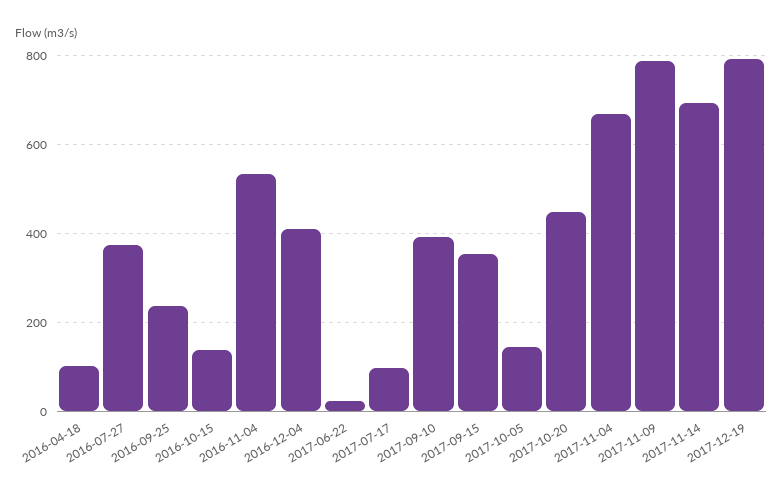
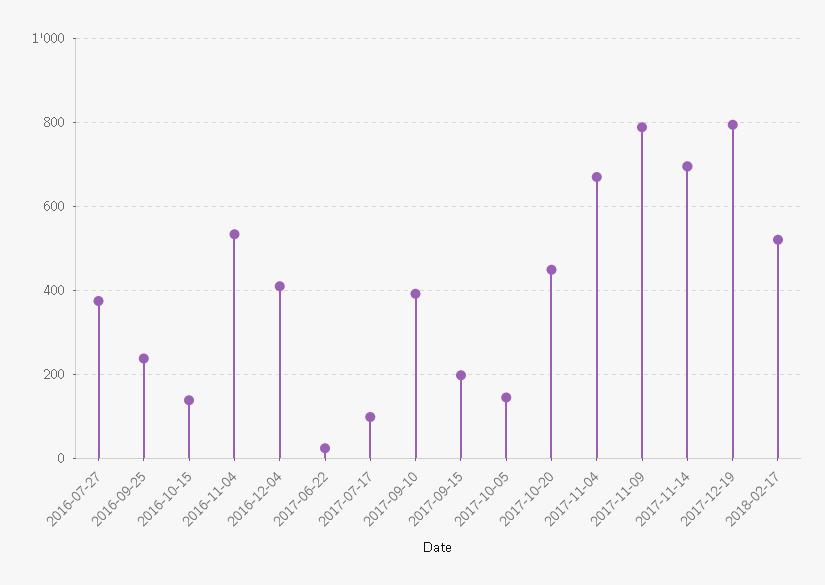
2016-04-18: 100 -> none
2017-09-15: 360 -> 200
2018-02-17: none -> 520

